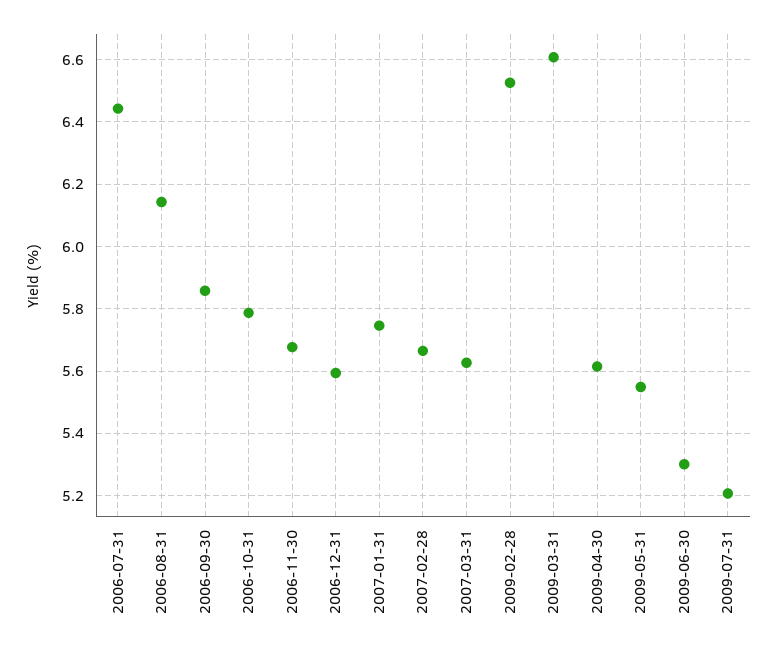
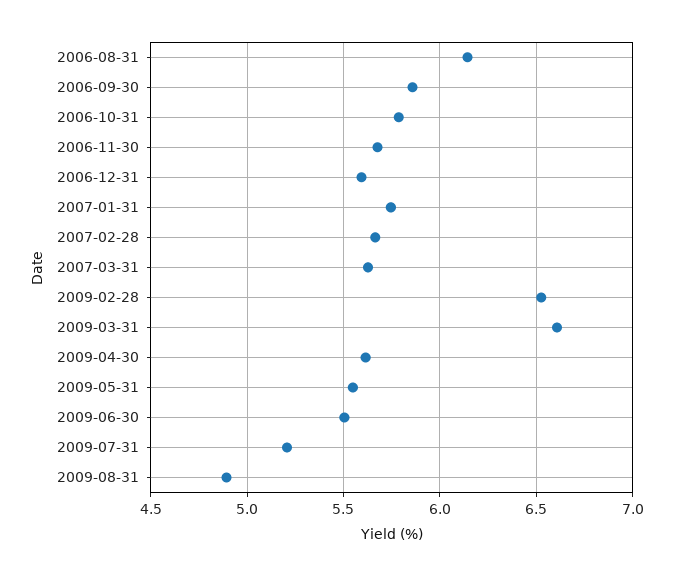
2006-07-31: 6.44 -> none
2009-06-30: 5.3 -> 5.5
2009-08-31: none -> 4.9

